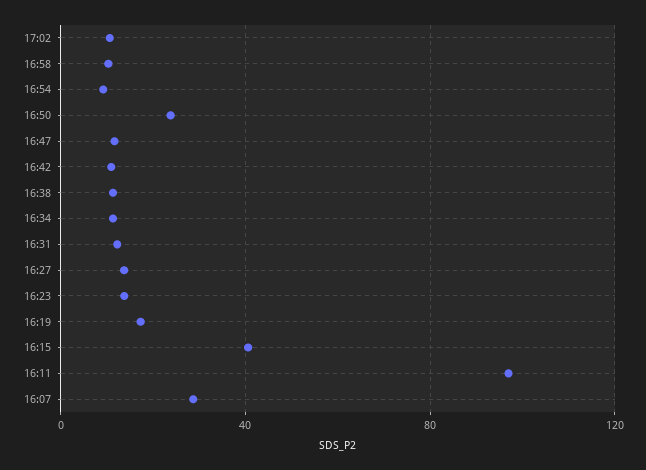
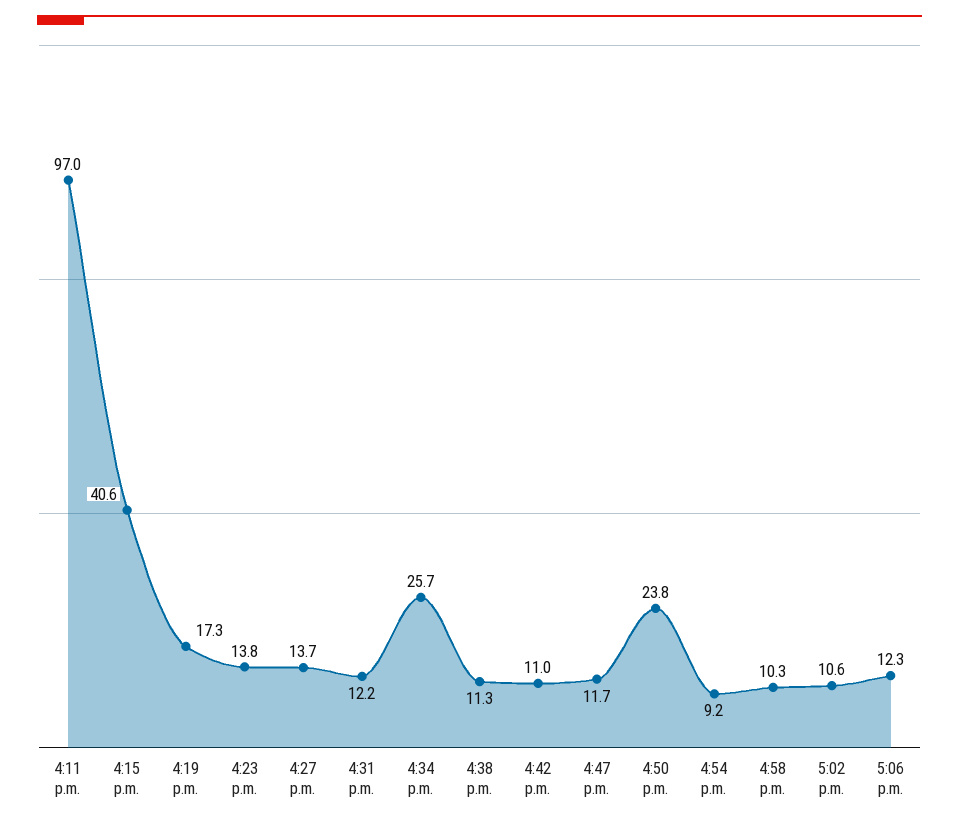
16:34: 10 -> 25.7
16:07: 30 -> none
5:06 p.m.: none -> 12.3

